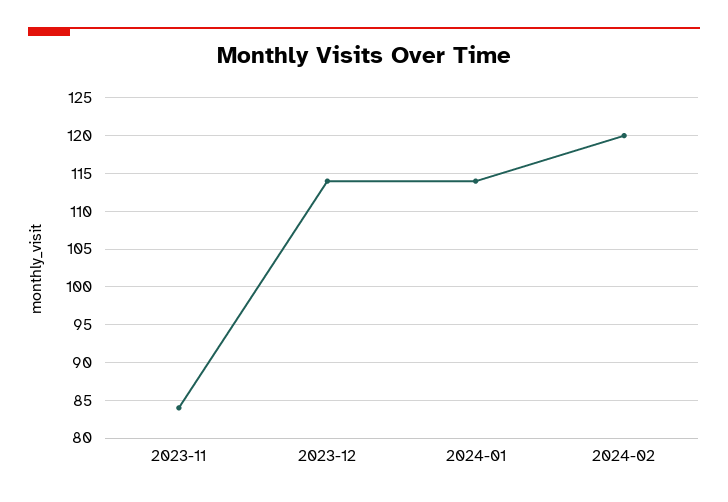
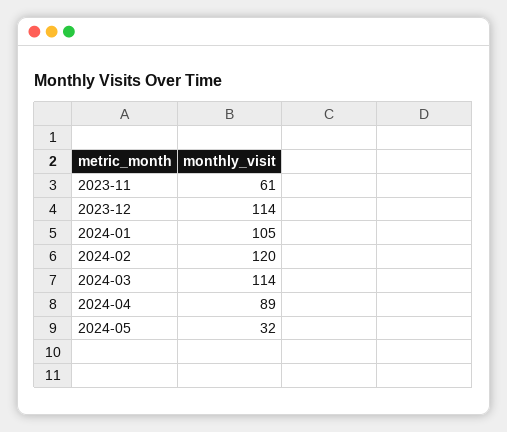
2023-11: 84 -> 61
2024-01: 114 -> 105
2024-03: none -> 114
2024-04: none -> 89
2024-05: none -> 32

